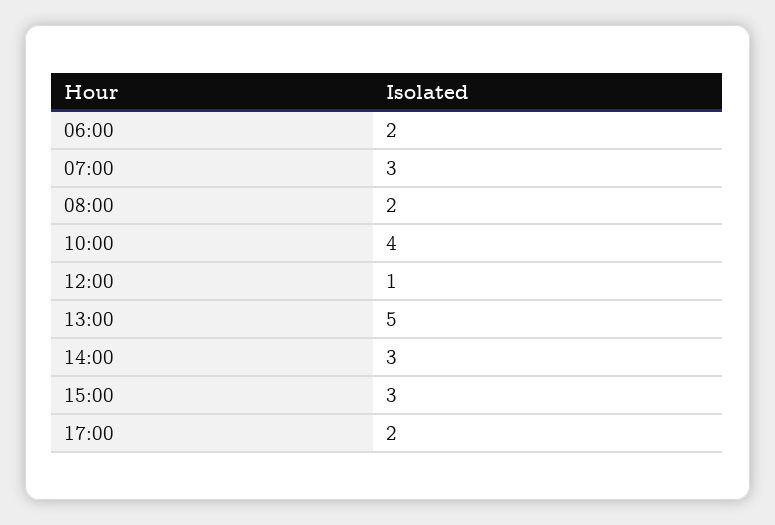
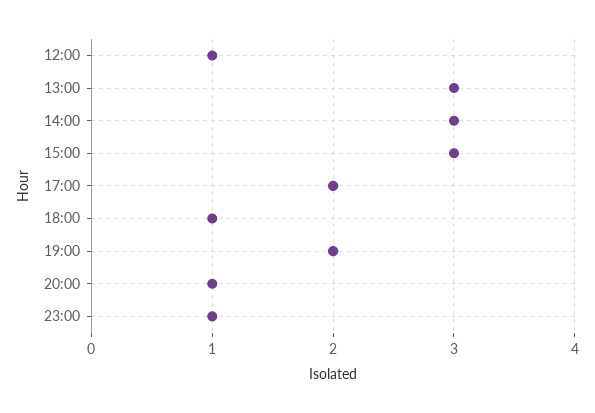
06:00: 2 -> none
07:00: 3 -> none
08:00: 2 -> none
10:00: 4 -> none
13:00: 5 -> 3
18:00: none -> 1
19:00: none -> 2
20:00: none -> 1
23:00: none -> 1

